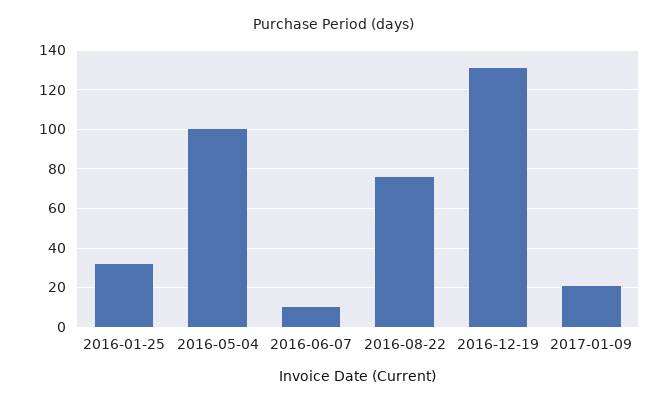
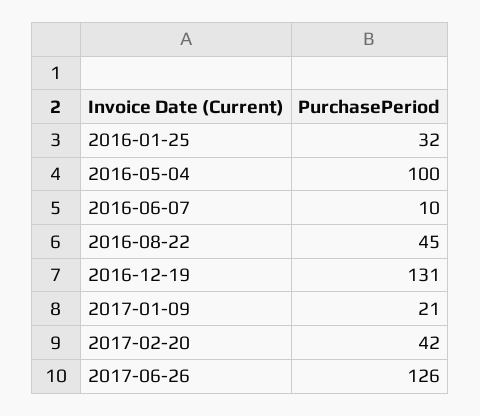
2016-08-22: 75 -> 45
2017-02-20: none -> 42
2017-06-26: none -> 126

